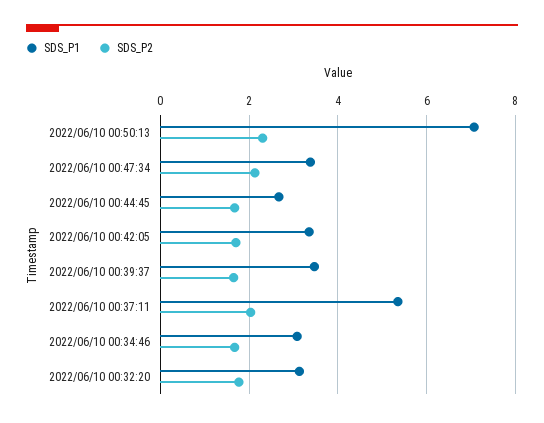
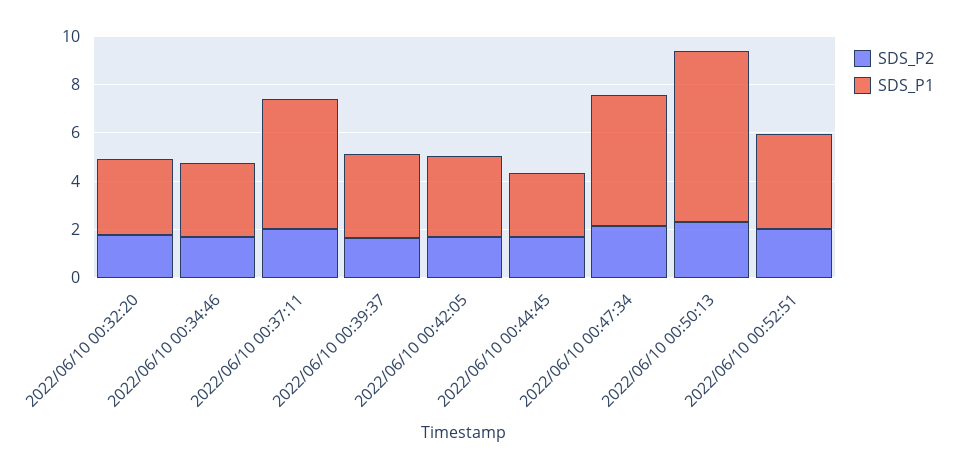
SDS_P1, 2022/06/10 00:47:34: 3.4 -> 5.5
SDS_P2, 2022/06/10 00:52:51: none -> 2
SDS_P1, 2022/06/10 00:52:51: none -> 4

